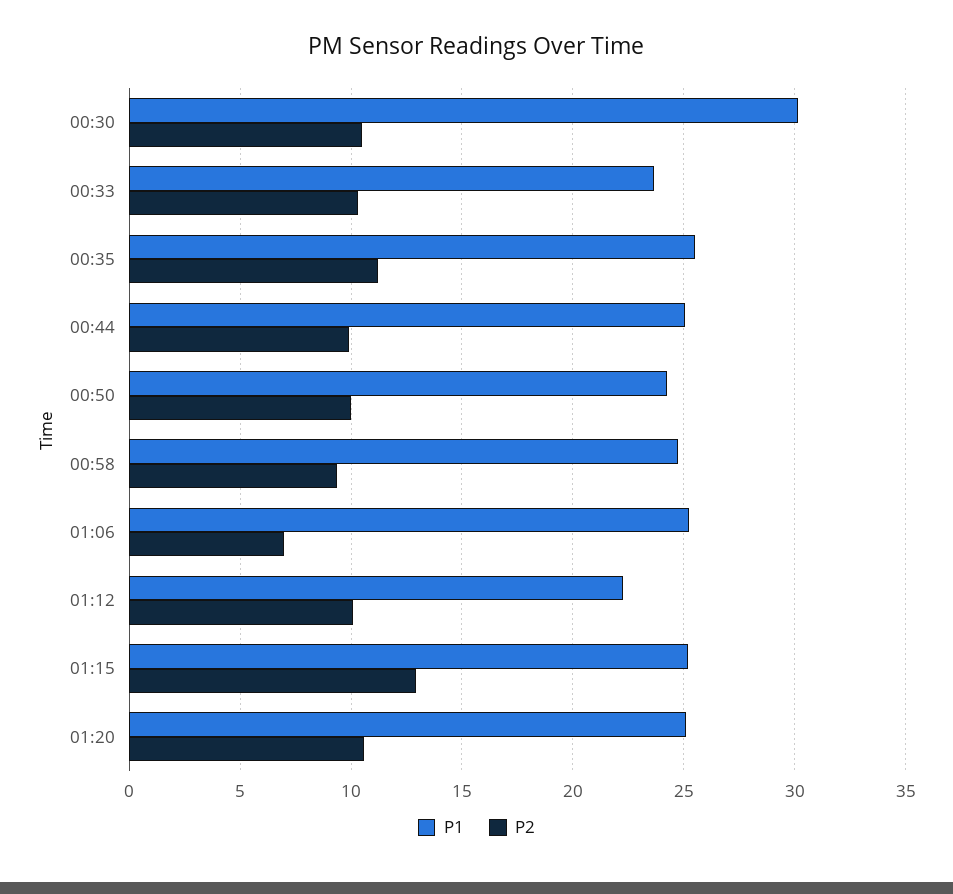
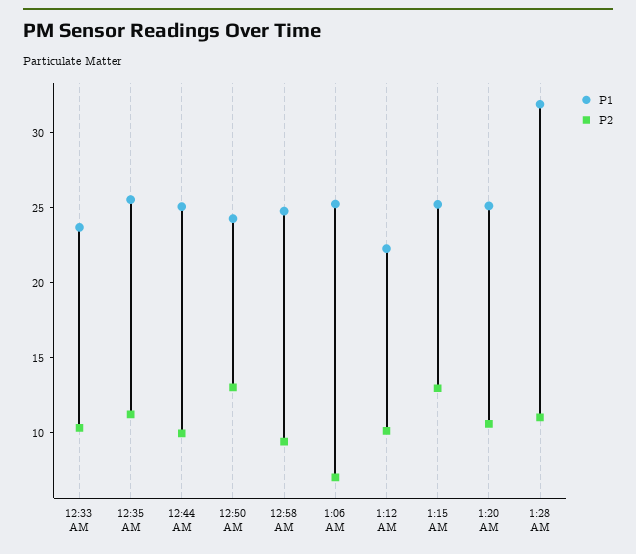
P1, 00:30: 30 -> none
P2, 00:30: 10.5 -> none
P2, 00:50: 10 -> 13
P1, 1:28 AM: none -> 32
P2, 1:28 AM: none -> 11

